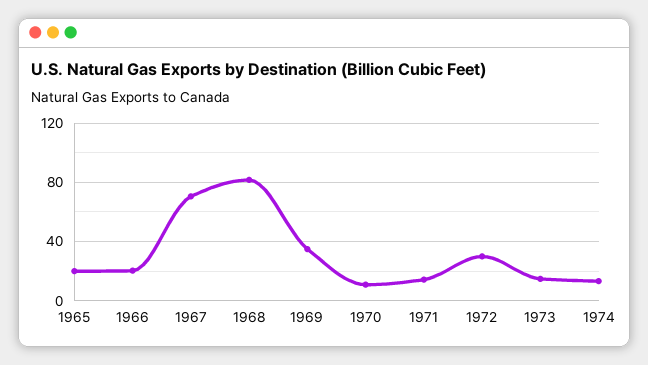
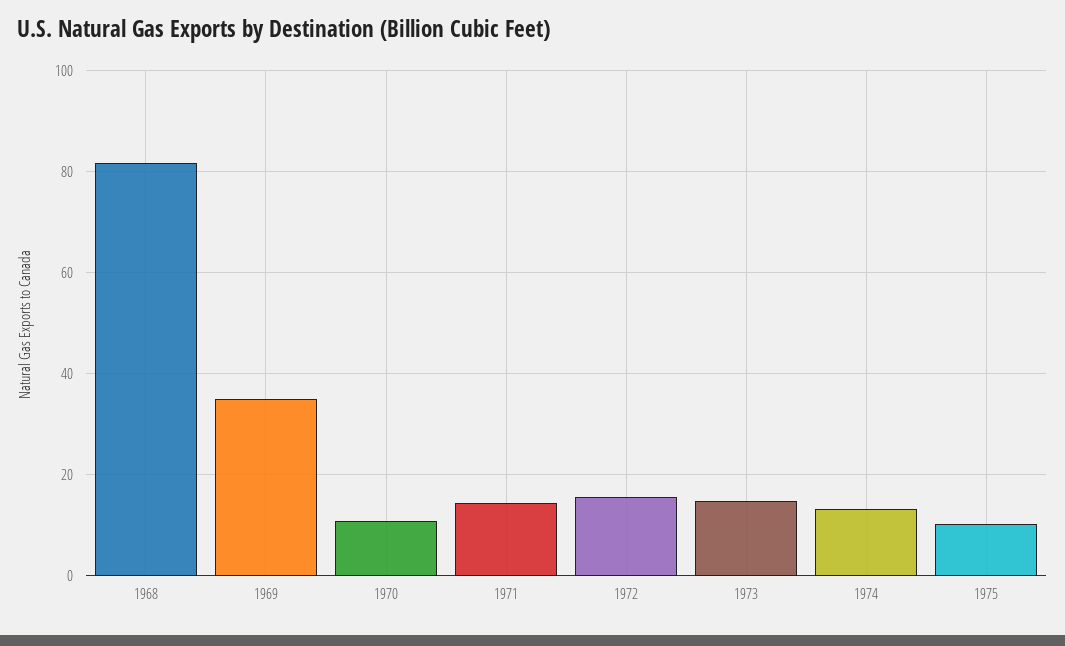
1965: 20 -> none
1966: 20 -> none
1967: 70 -> none
1972: 30 -> 16
1975: none -> 10

